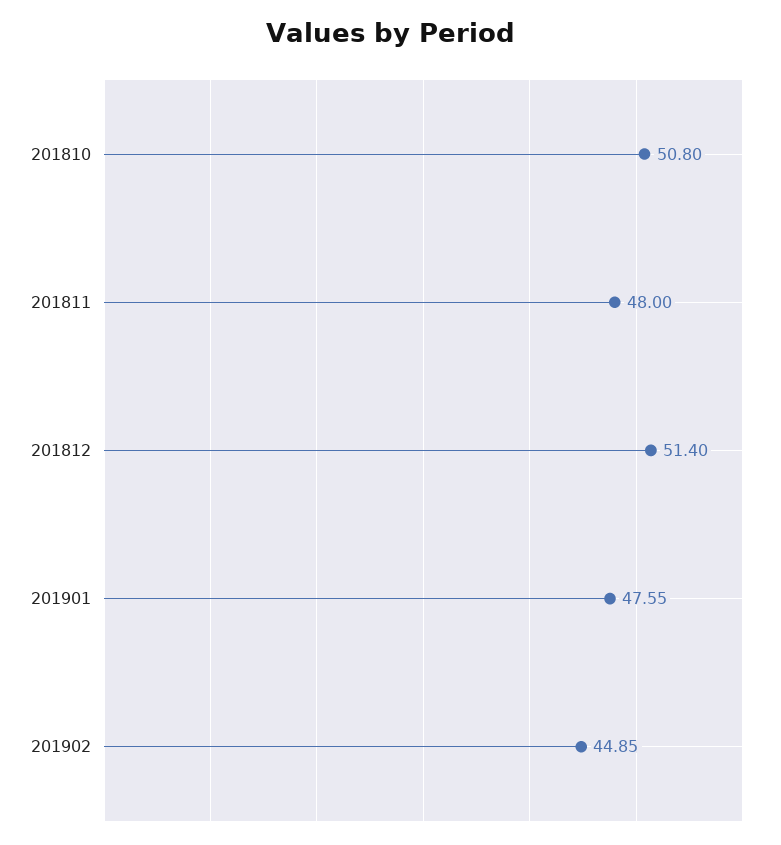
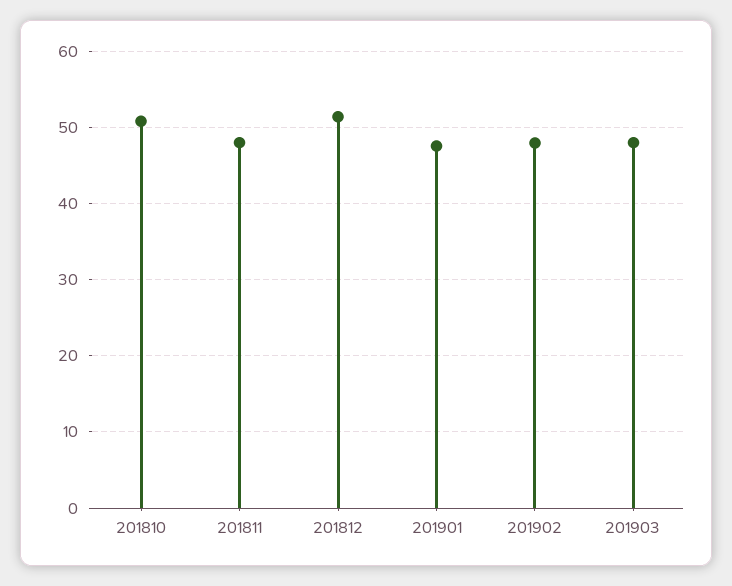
201902: 44.85 -> 48
201903: none -> 48

